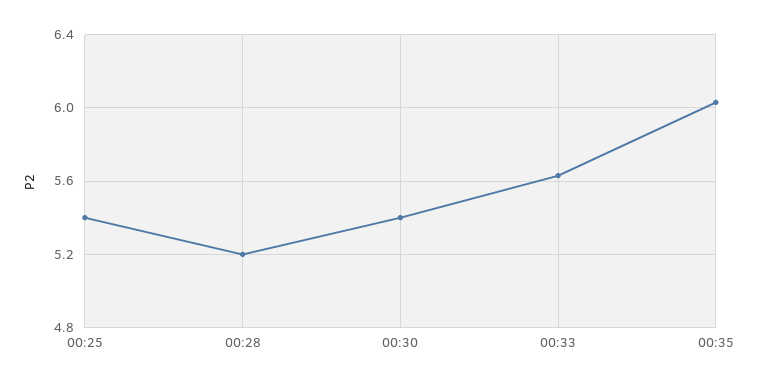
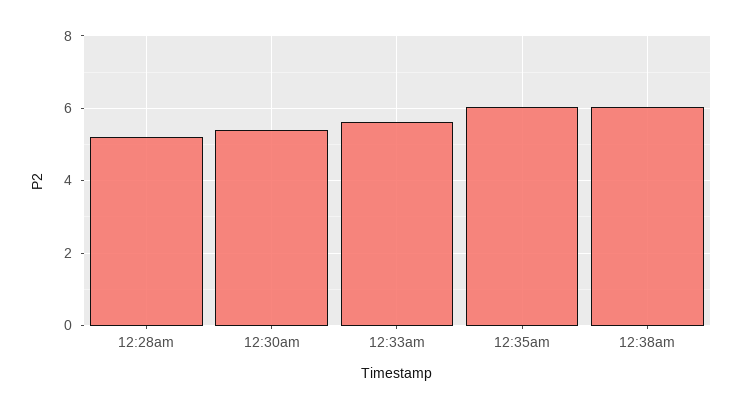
00:25: 5.4 -> none
12:38am: none -> 6

